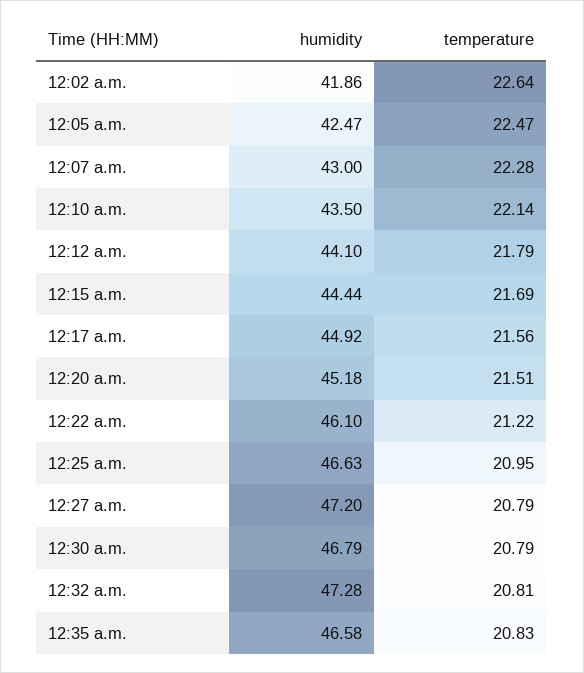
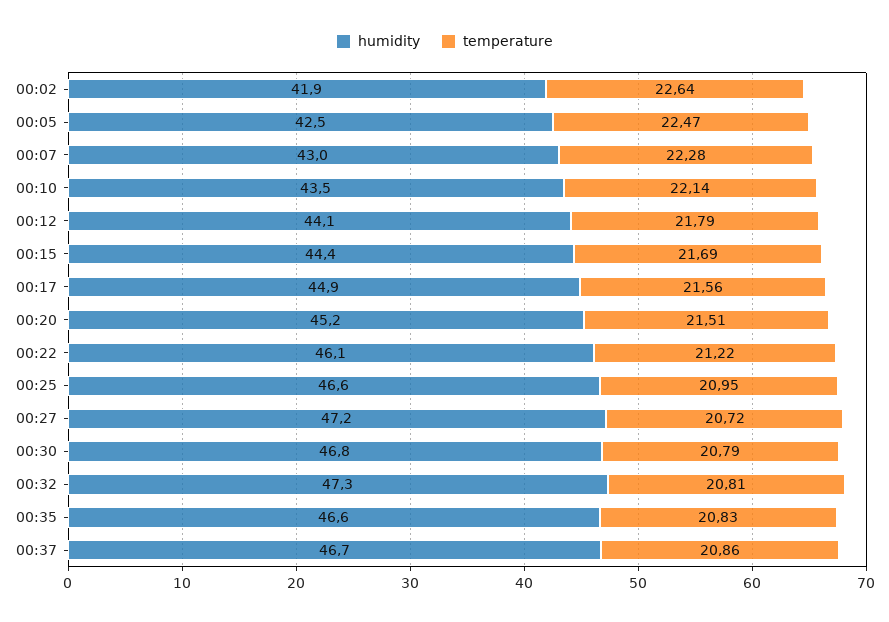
temperature, 12:27 a.m.: 20.79 -> 20.72
humidity, 00:37: none -> 46.7
temperature, 00:37: none -> 20.86

